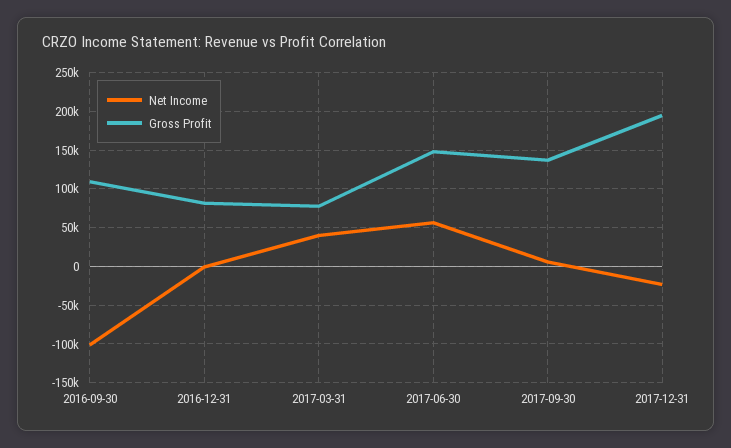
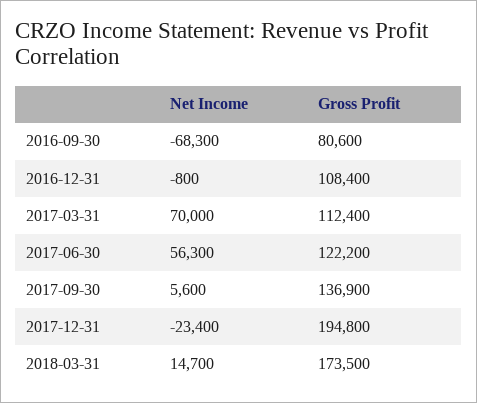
Net Income, 2016-09-30: -100000 -> -68300
Gross Profit, 2016-09-30: 110000 -> 80600
Gross Profit, 2016-12-31: 80000 -> 108400
Net Income, 2017-03-31: 40000 -> 70000
Gross Profit, 2017-03-31: 80000 -> 112400
Gross Profit, 2017-06-30: 150000 -> 122200
Net Income, 2018-03-31: none -> 14700
Gross Profit, 2018-03-31: none -> 173500

